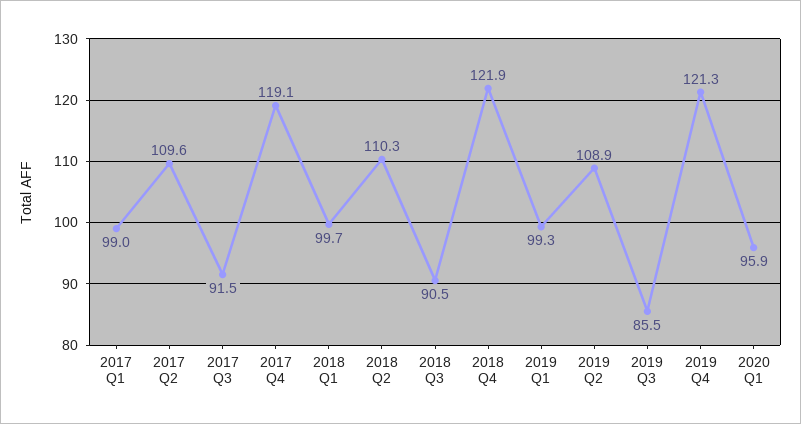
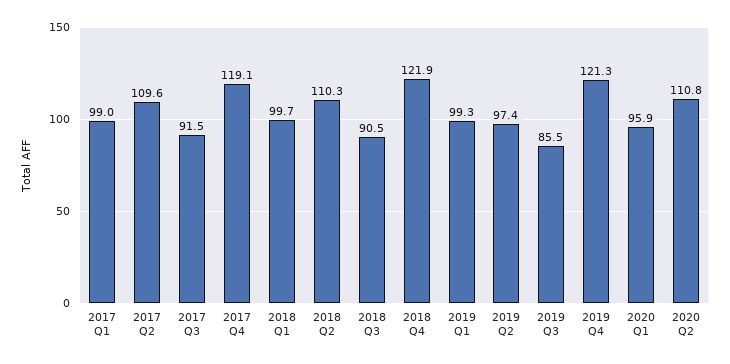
2019 Q2: 108.9 -> 97.4
2020 Q2: none -> 110.8

